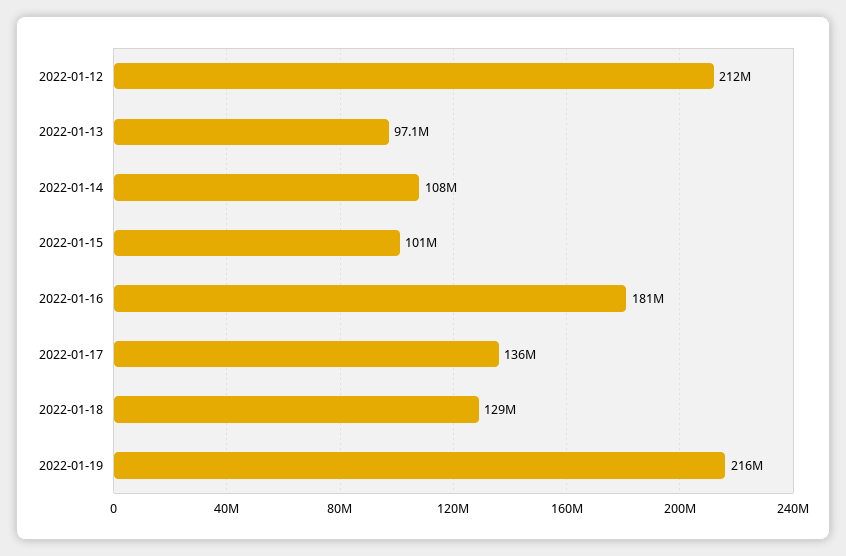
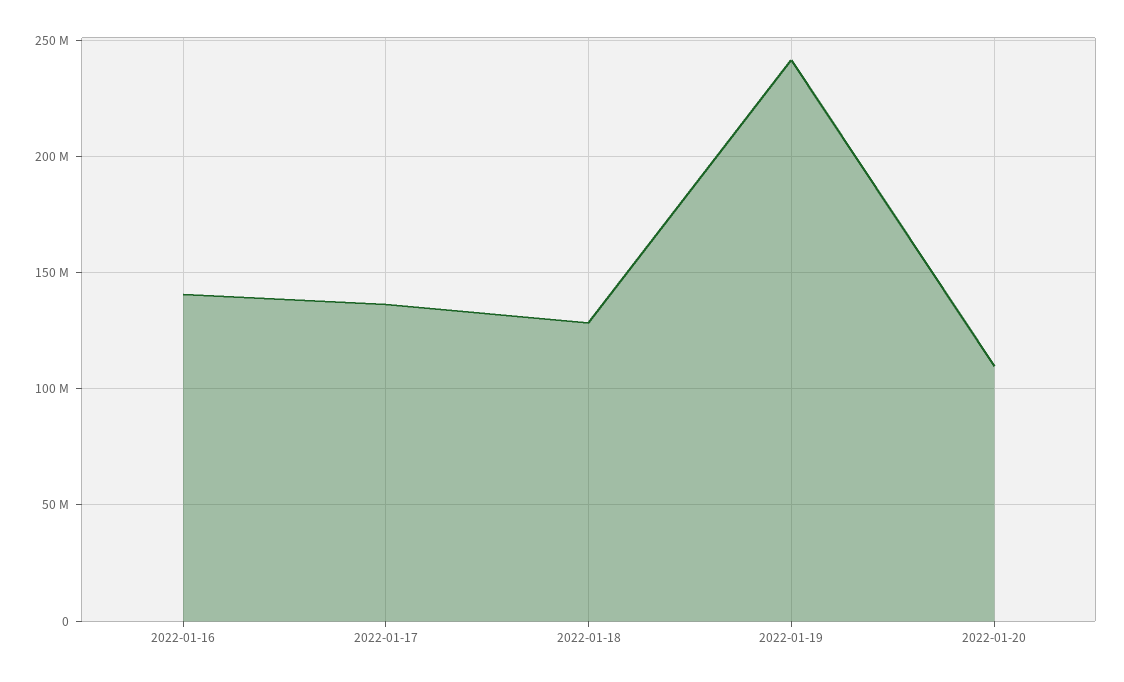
2022-01-12: 212000000 -> none
2022-01-13: 97100000 -> none
2022-01-14: 108000000 -> none
2022-01-15: 101000000 -> none
2022-01-16: 181000000 -> 140000000
2022-01-19: 216000000 -> 240000000
2022-01-20: none -> 110000000

